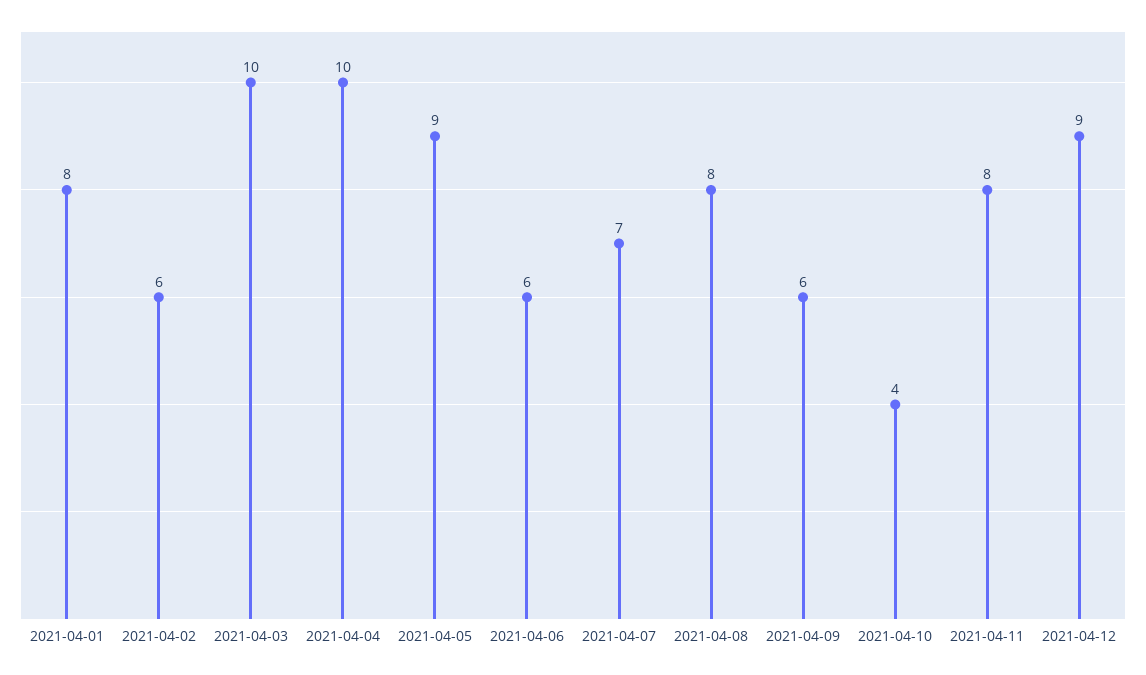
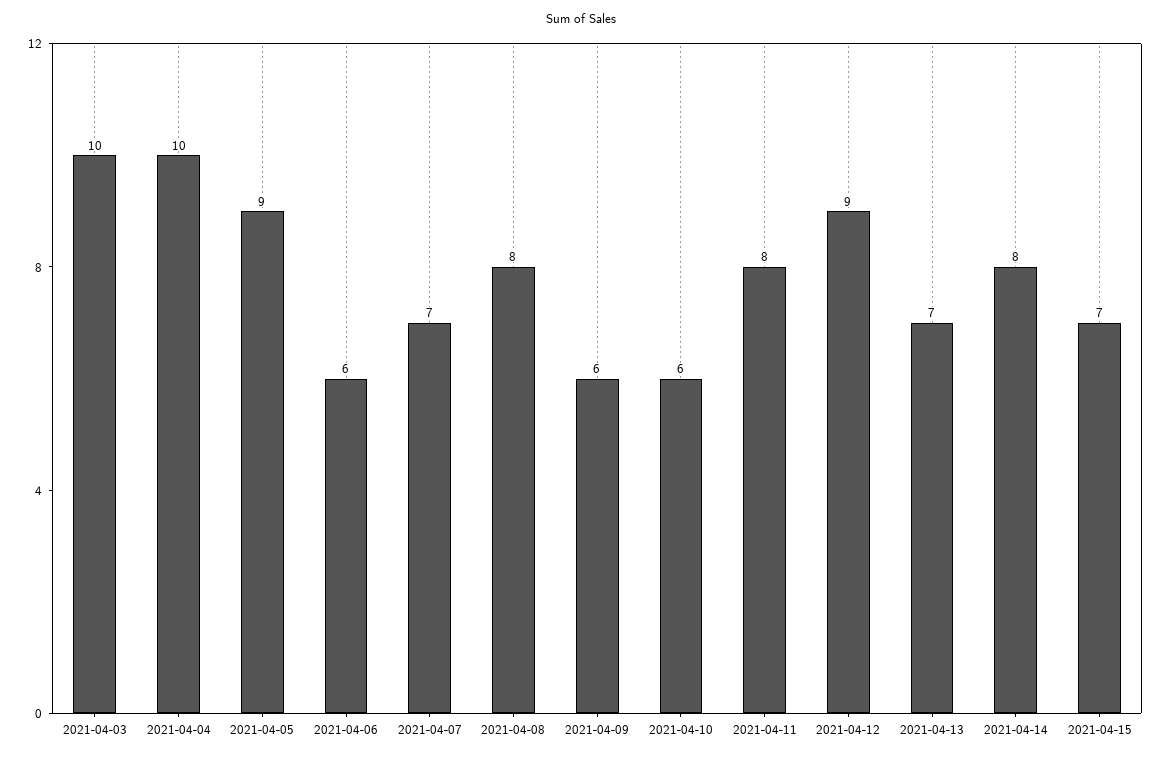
2021-04-01: 8 -> none
2021-04-02: 6 -> none
2021-04-10: 4 -> 6
2021-04-13: none -> 7
2021-04-14: none -> 8
2021-04-15: none -> 7

